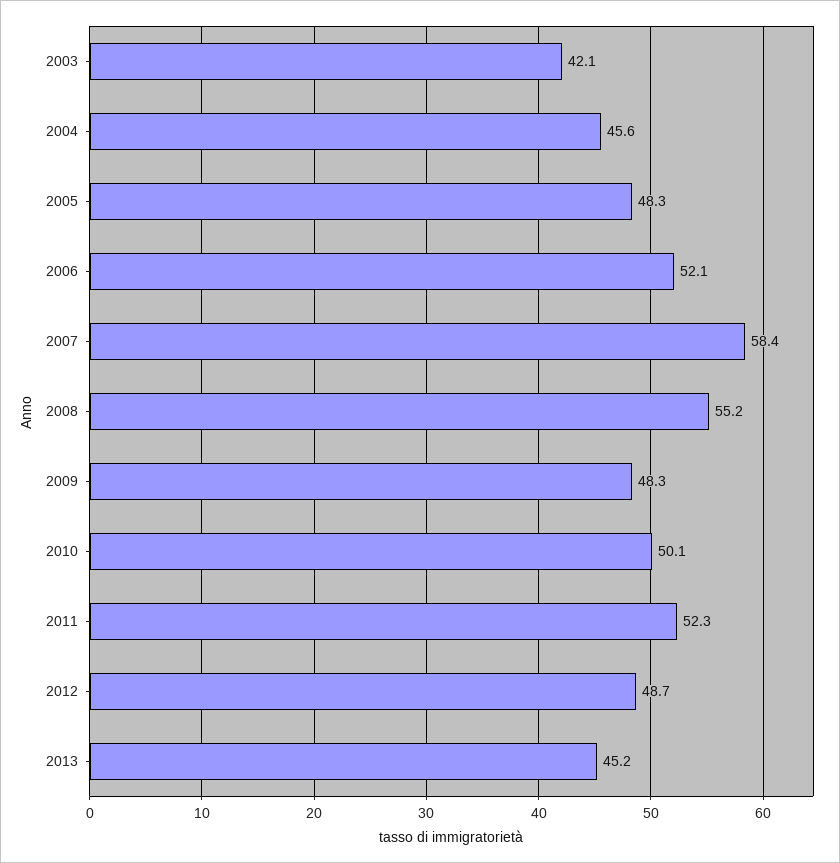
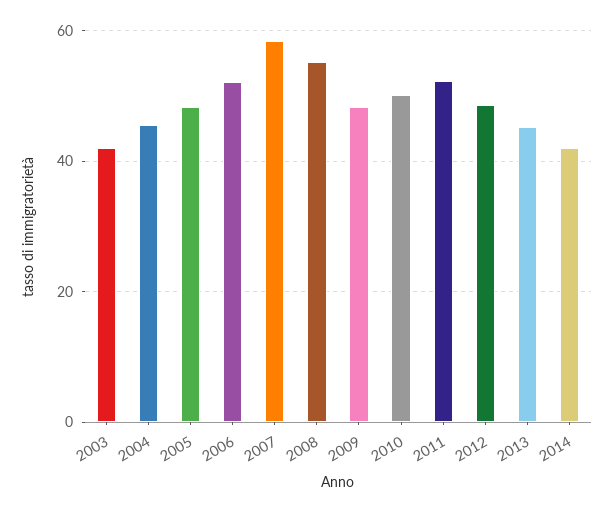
2014: none -> 42

